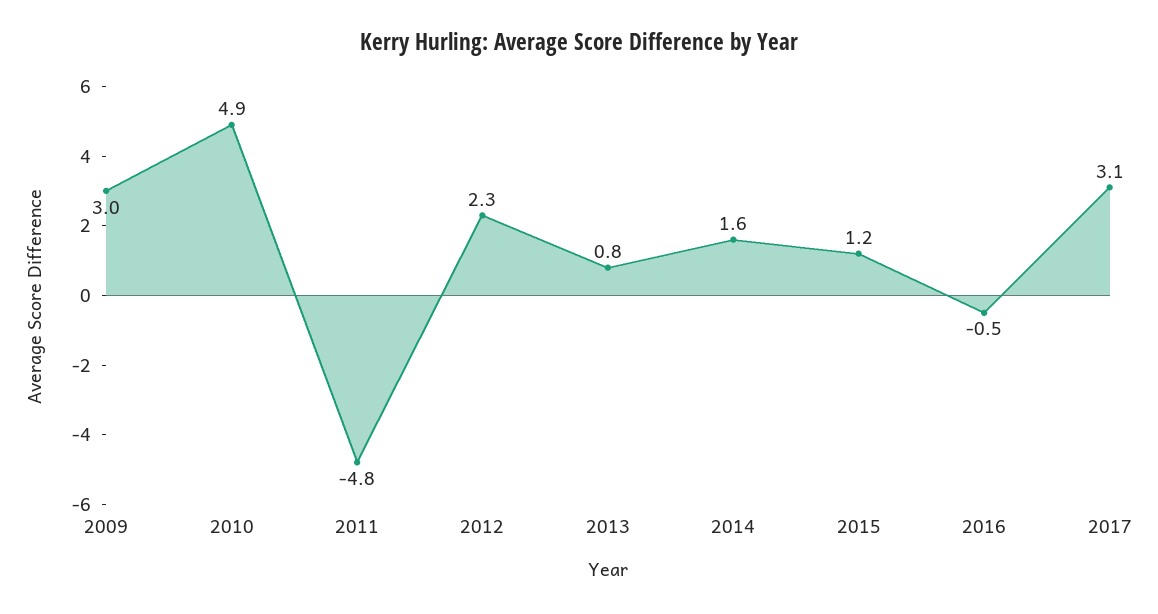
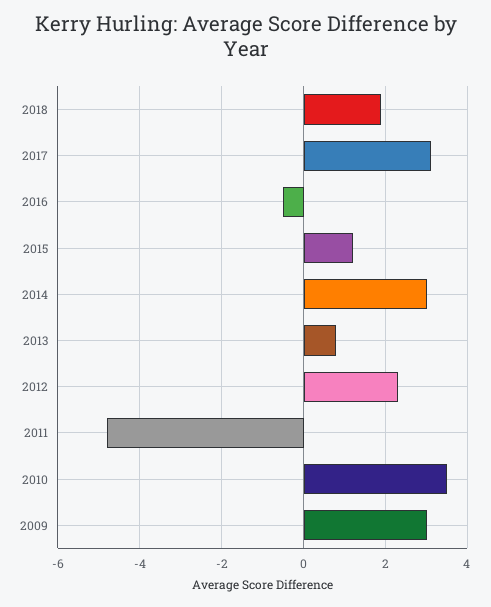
2010: 4.9 -> 3.5
2014: 1.6 -> 3
2018: none -> 2

